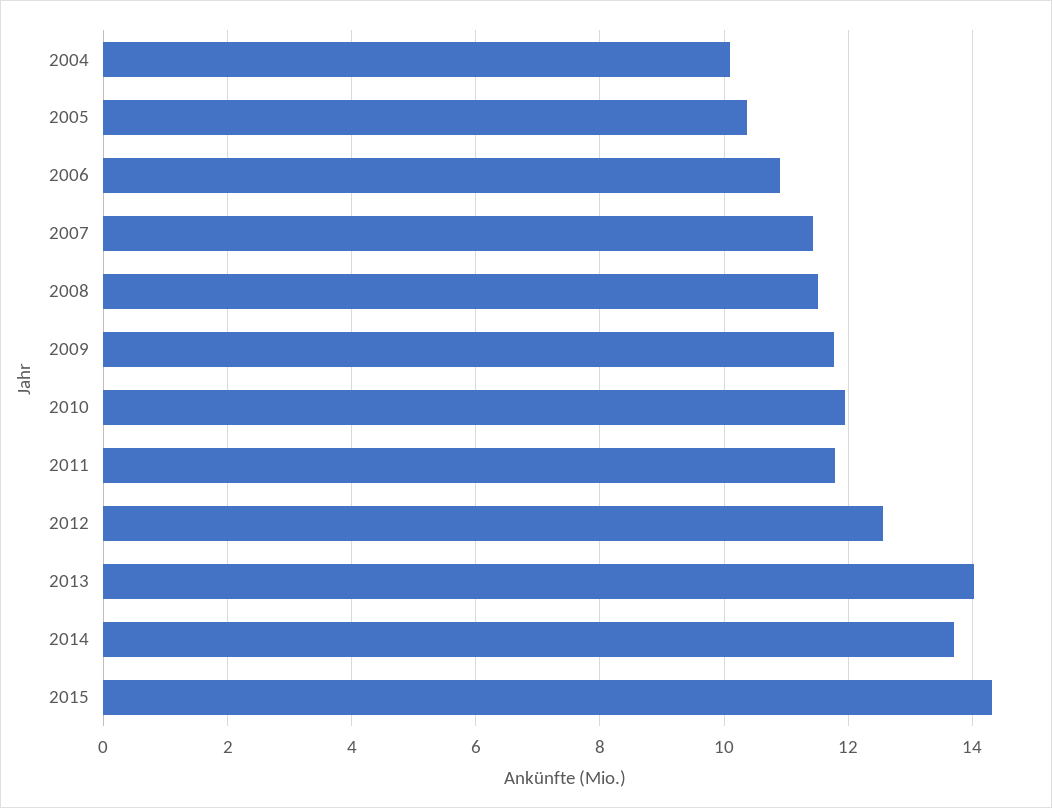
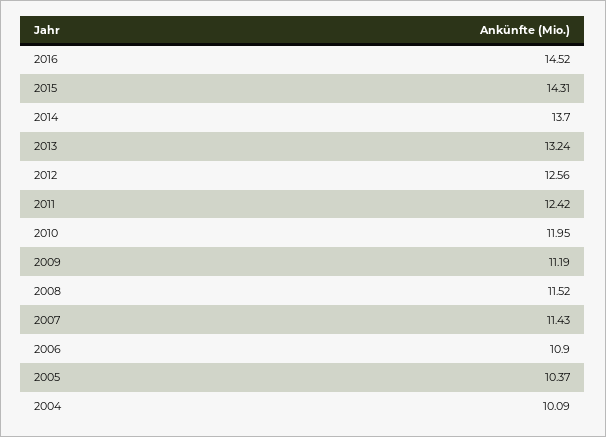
2009: 11.8 -> 11.19
2011: 11.8 -> 12.42
2013: 14 -> 13.24
2016: none -> 14.52

